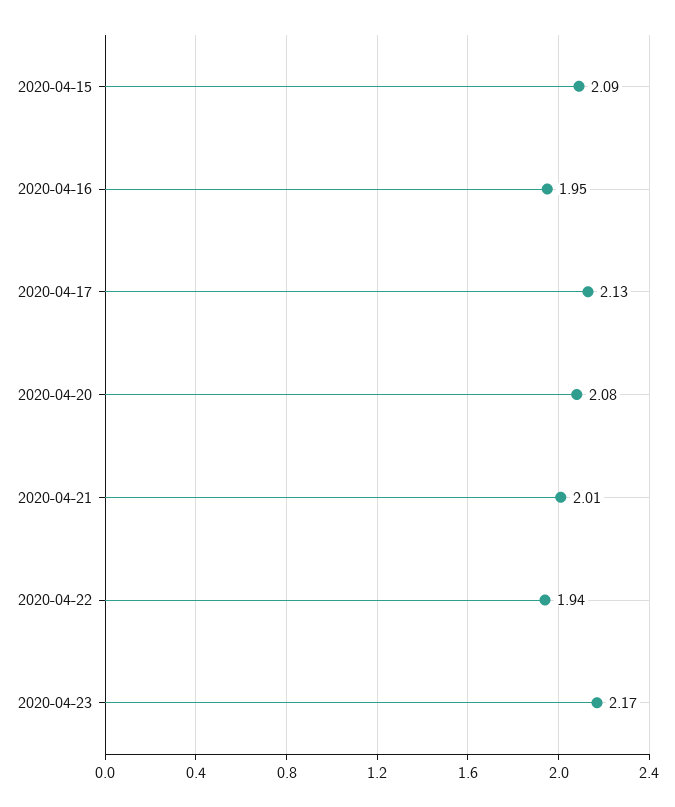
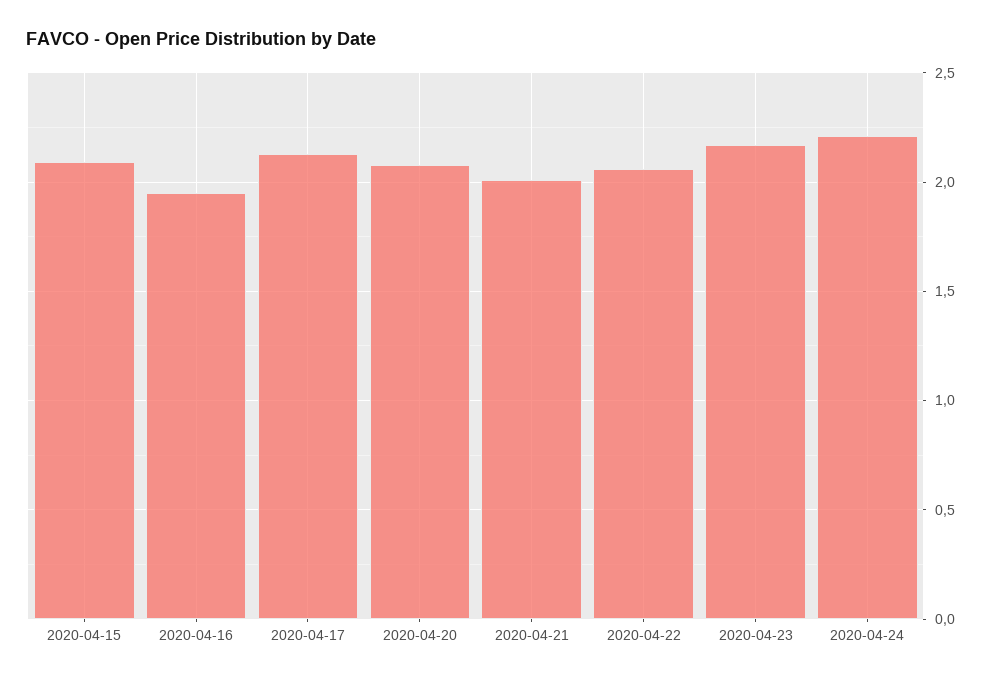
2020-04-22: 1.94 -> 2.05
2020-04-24: none -> 2.2

